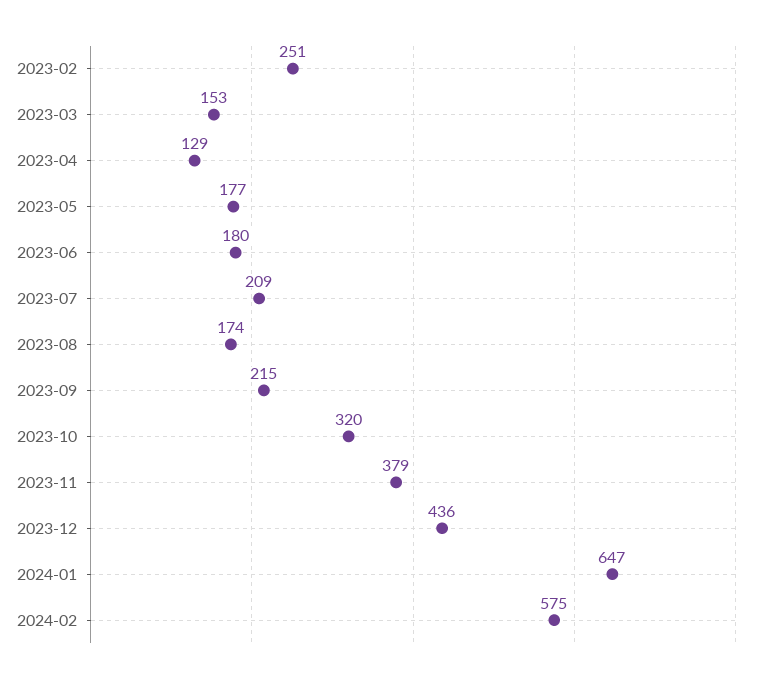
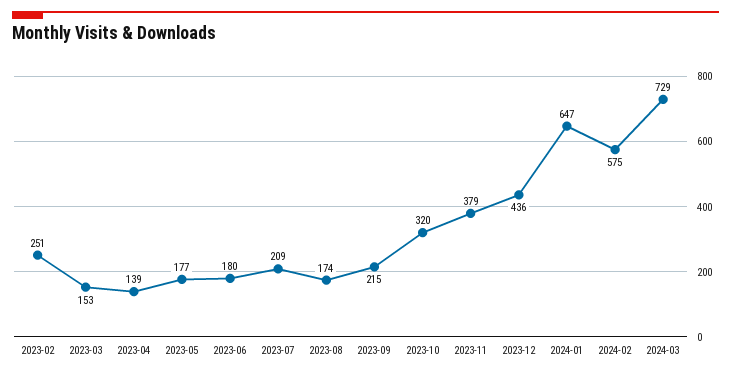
2023-04: 129 -> 139
2024-03: none -> 729

